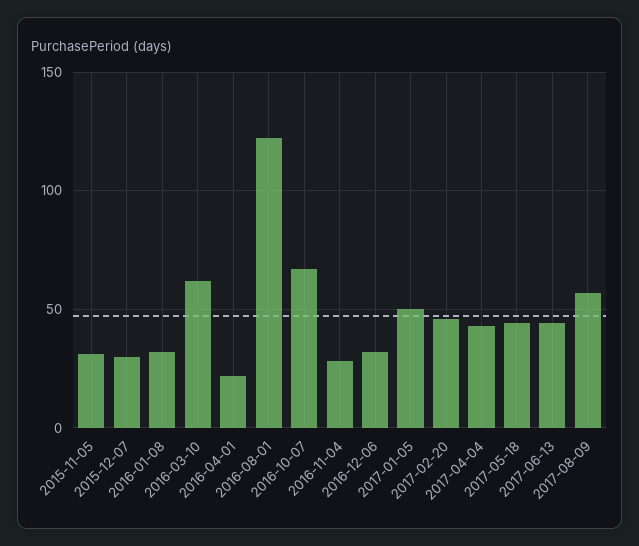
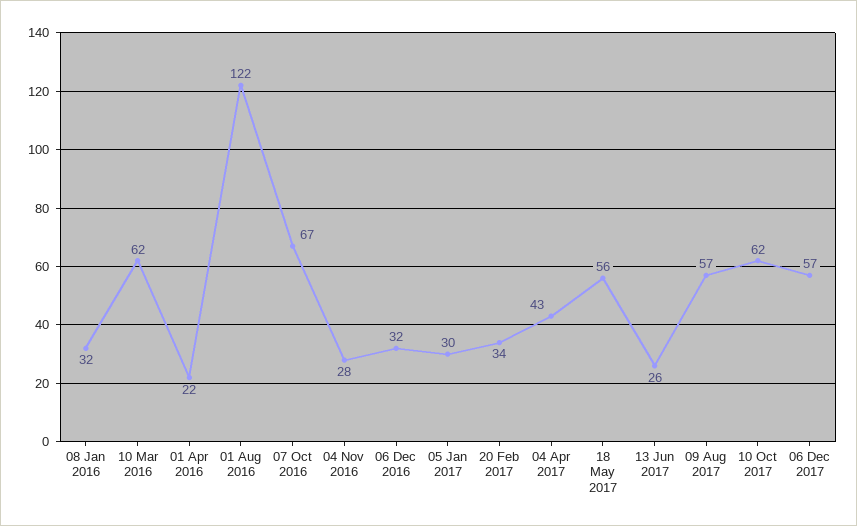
2015-11-05: 30 -> none
2015-12-07: 30 -> none
2017-01-05: 50 -> 30
2017-02-20: 45 -> 34
2017-05-18: 45 -> 56
2017-06-13: 45 -> 26
10 Oct 2017: none -> 62
06 Dec 2017: none -> 57

